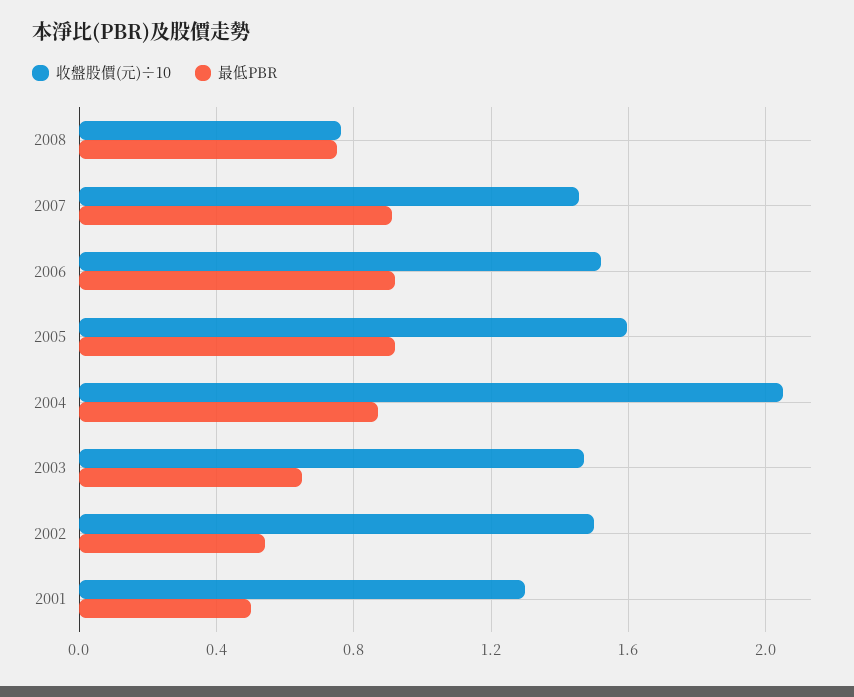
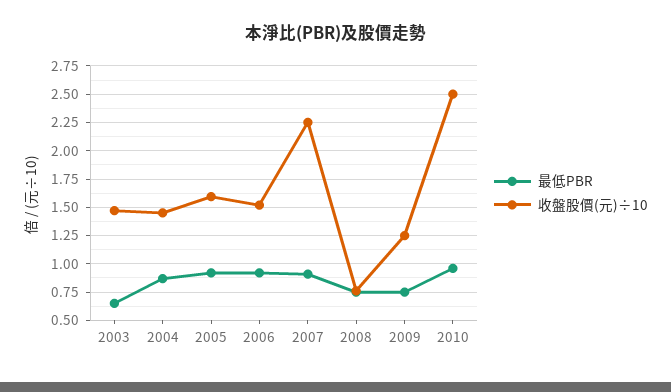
收盤股價(元)÷10, 2007: 1.45 -> 2.25
收盤股價(元)÷10, 2004: 2.05 -> 1.5
收盤股價(元)÷10, 2002: 1.5 -> none
最低PBR, 2002: 0.55 -> none
收盤股價(元)÷10, 2001: 1.3 -> none
最低PBR, 2001: 0.5 -> none
最低PBR, 2009: none -> 0.75
收盤股價(元)÷10, 2009: none -> 1.25
最低PBR, 2010: none -> 1
收盤股價(元)÷10, 2010: none -> 2.5

